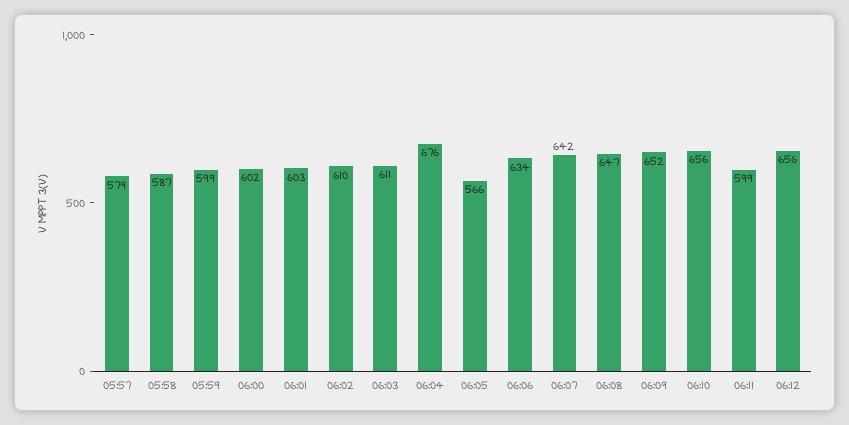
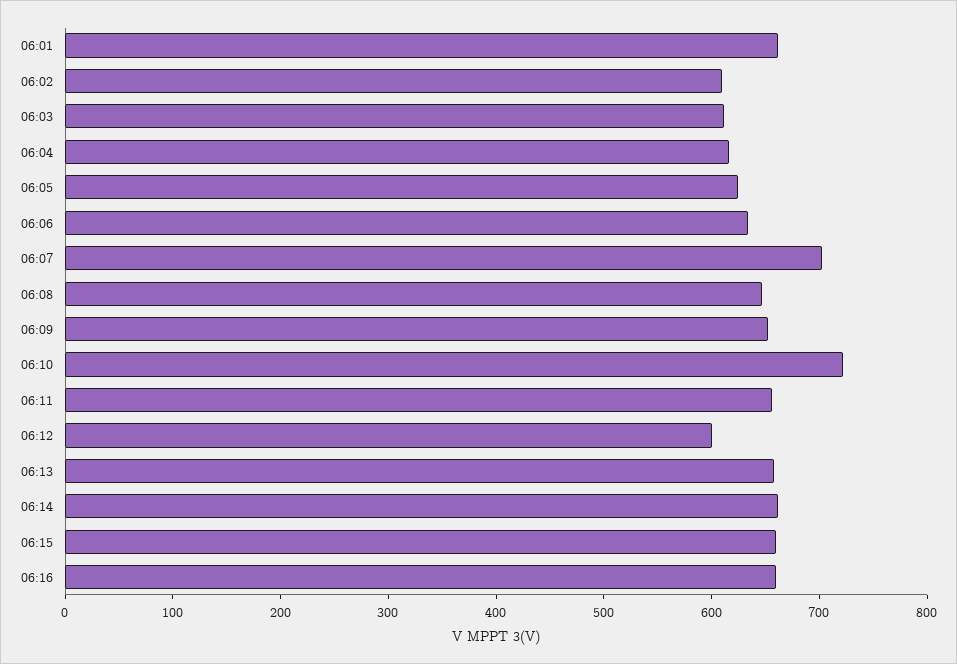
05:57: 579 -> none
05:58: 587 -> none
05:59: 599 -> none
06:00: 602 -> none
06:01: 603 -> 660
06:04: 676 -> 620
06:05: 566 -> 620
06:07: 642 -> 700
06:10: 656 -> 720
06:11: 599 -> 660
06:12: 656 -> 600
06:13: none -> 660
06:14: none -> 660
06:15: none -> 660
06:16: none -> 660

